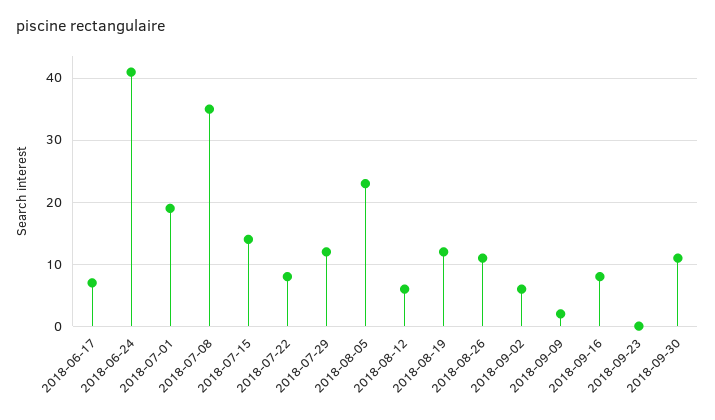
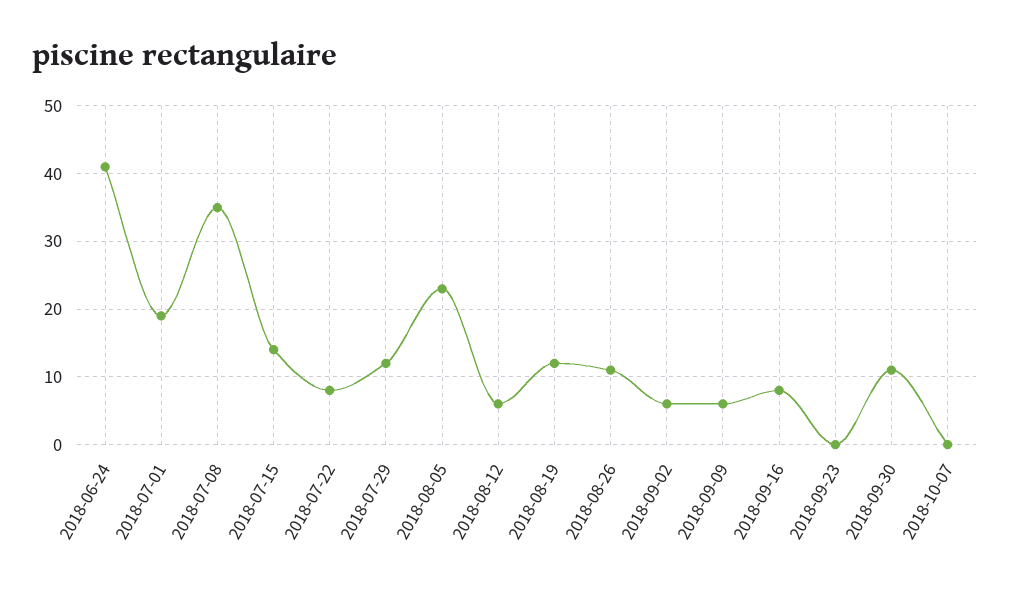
2018-06-17: 7 -> none
2018-09-09: 2 -> 6
2018-10-07: none -> 0

